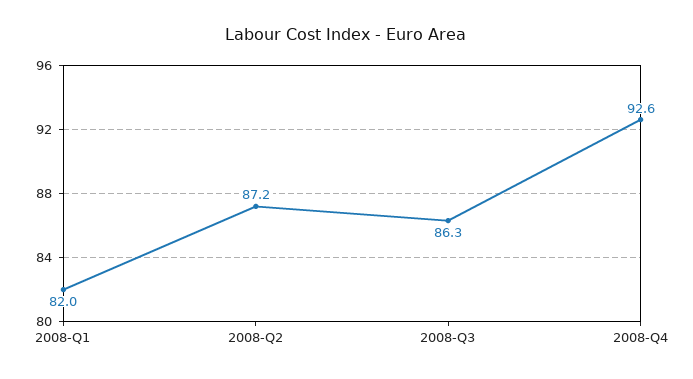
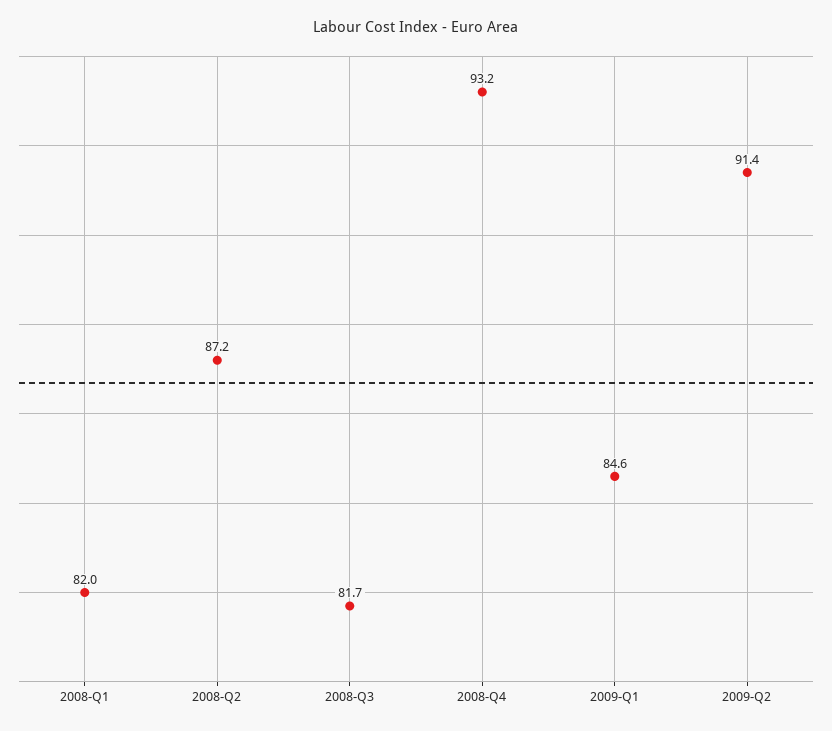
2008-Q3: 86.3 -> 81.7
2008-Q4: 92.6 -> 93.2
2009-Q1: none -> 84.6
2009-Q2: none -> 91.4

